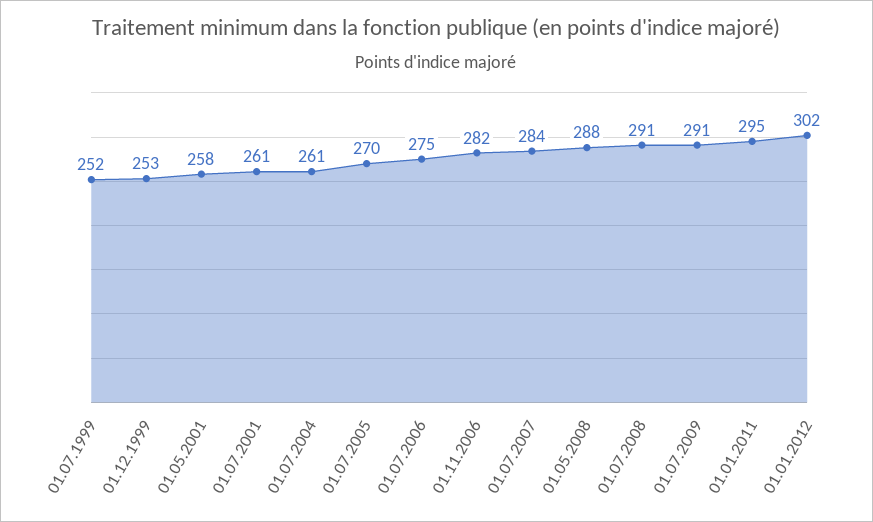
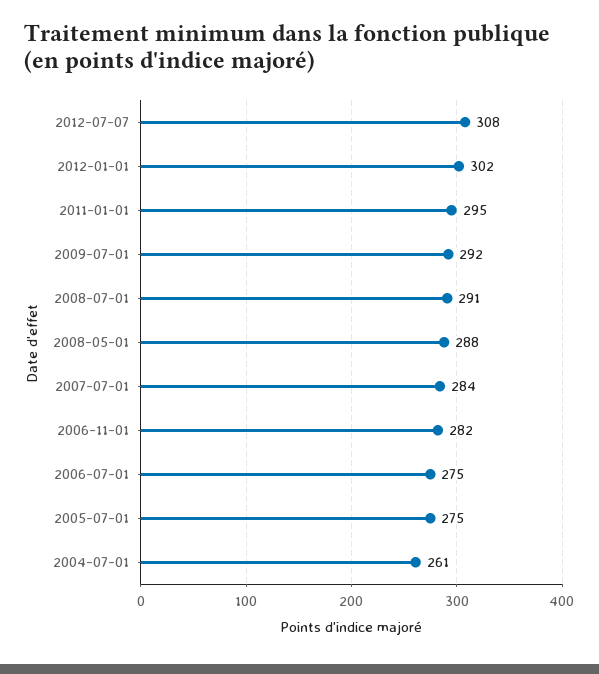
01.07.1999: 252 -> none
01.12.1999: 253 -> none
01.05.2001: 258 -> none
01.07.2001: 261 -> none
01.07.2005: 270 -> 275
01.07.2009: 291 -> 292
2012-07-07: none -> 308

